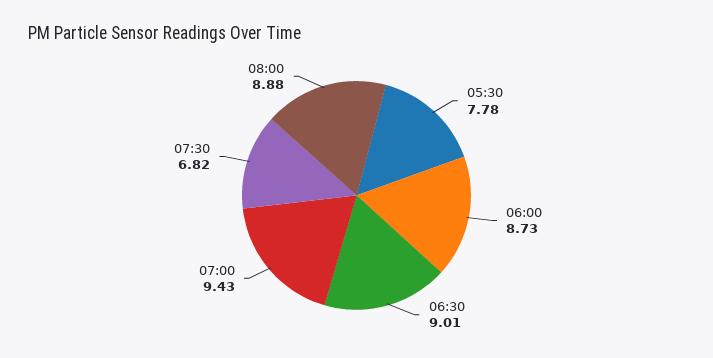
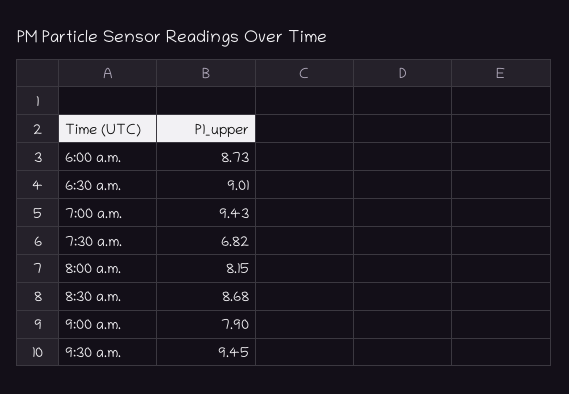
05:30: 7.78 -> none
08:00: 8.88 -> 8.15
8:30 a.m.: none -> 8.68
9:00 a.m.: none -> 7.9
9:30 a.m.: none -> 9.45

